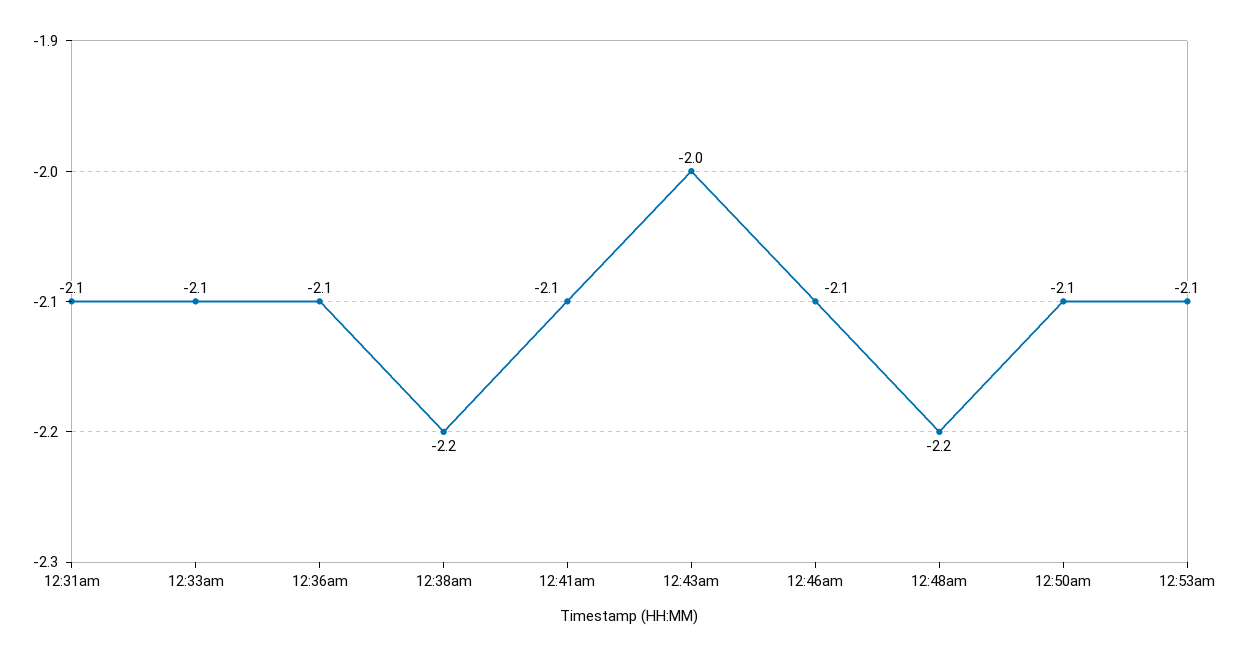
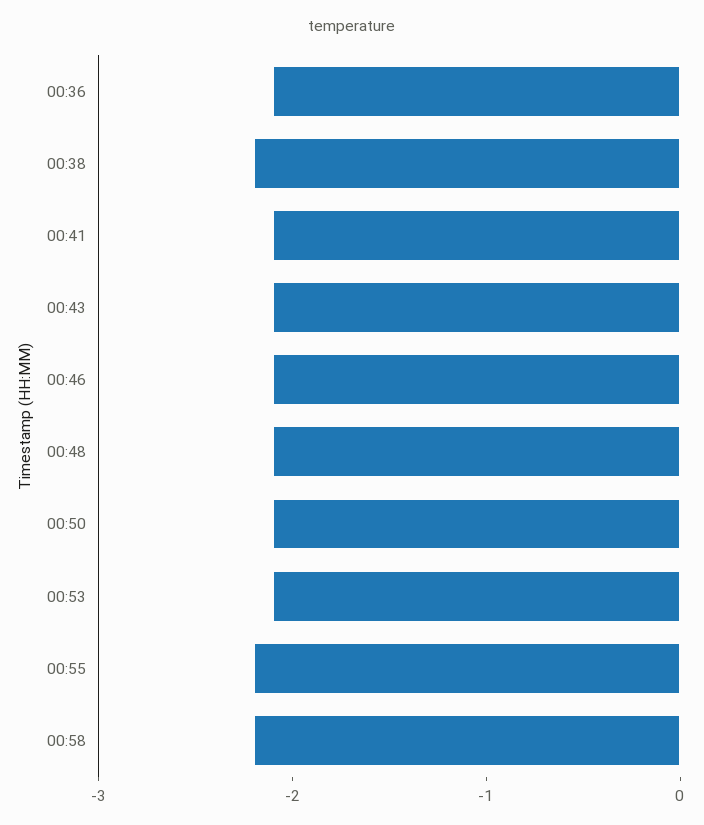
12:31am: -2.1 -> none
12:33am: -2.1 -> none
12:43am: -2 -> -2.1
12:48am: -2.2 -> -2.1
00:55: none -> -2.2
00:58: none -> -2.2

